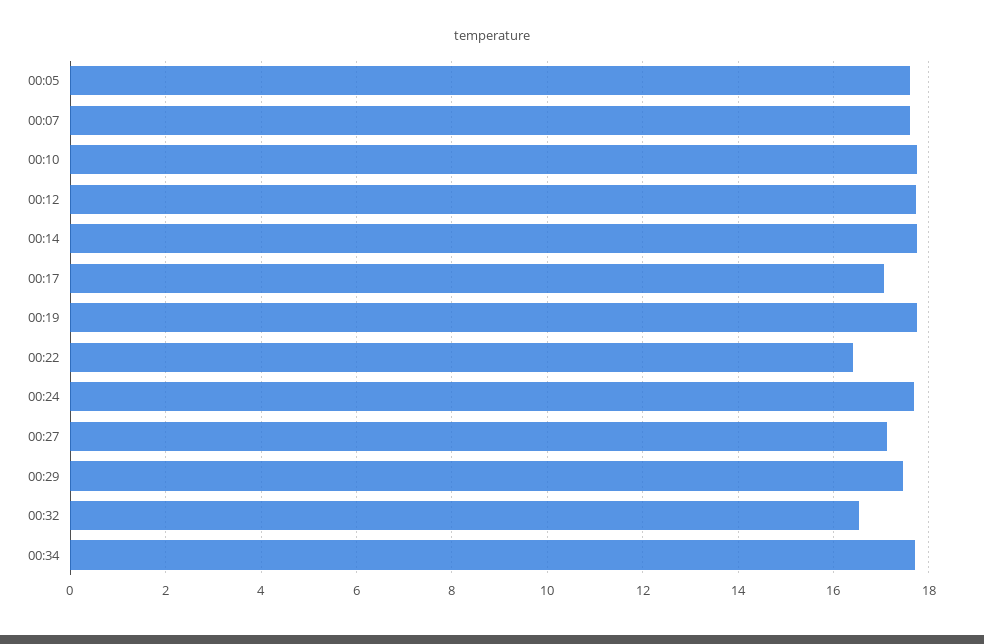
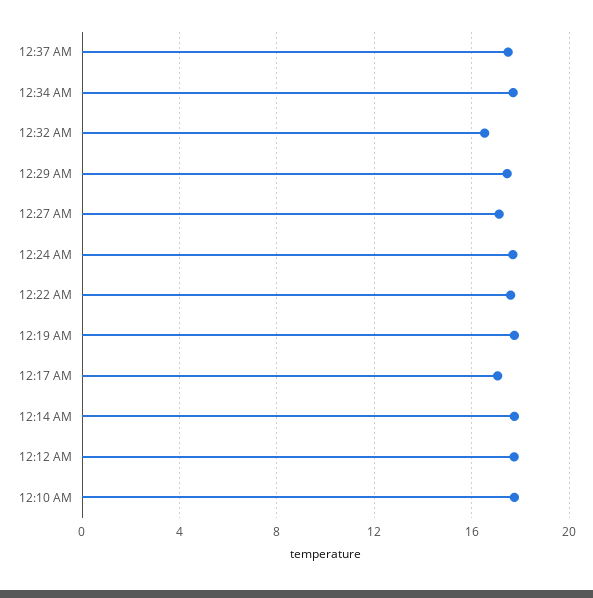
00:05: 17.6 -> none
00:07: 17.6 -> none
00:22: 16.4 -> 17.5
12:37 AM: none -> 17.5

